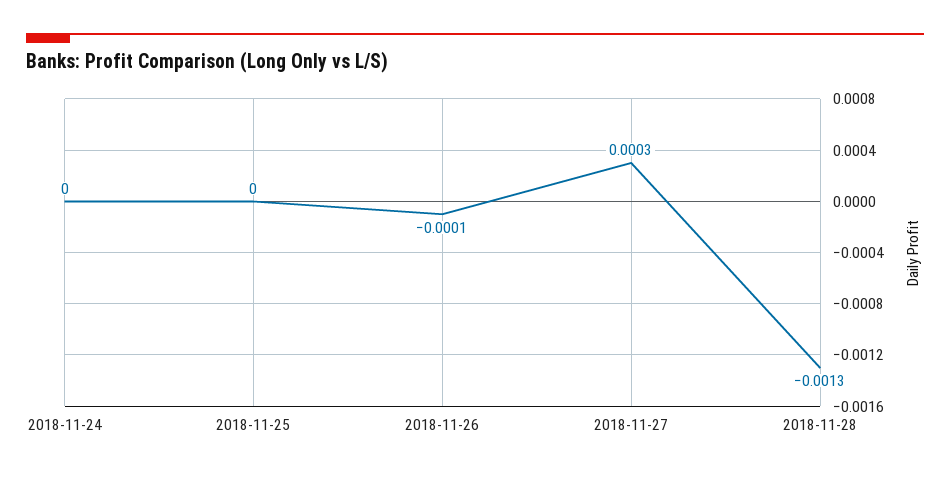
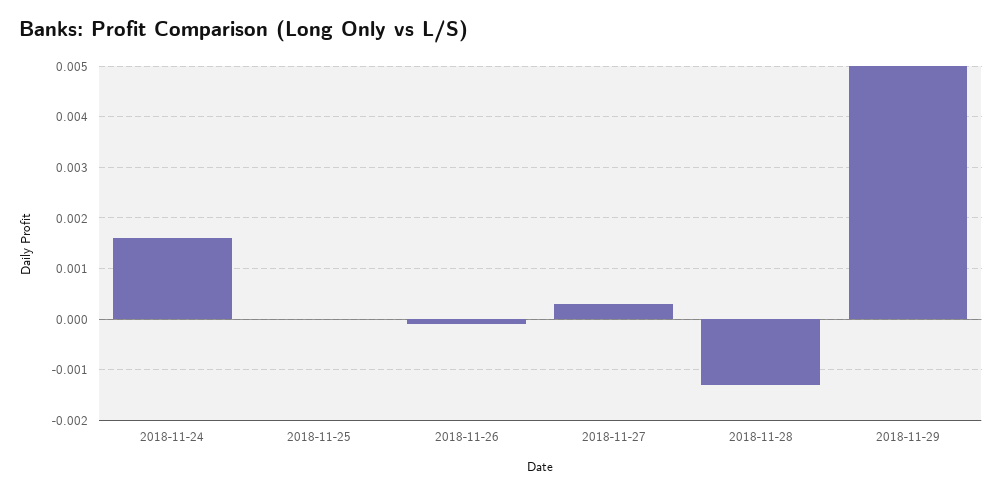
2018-11-24: 0 -> 0.0015
2018-11-29: none -> 0.005

